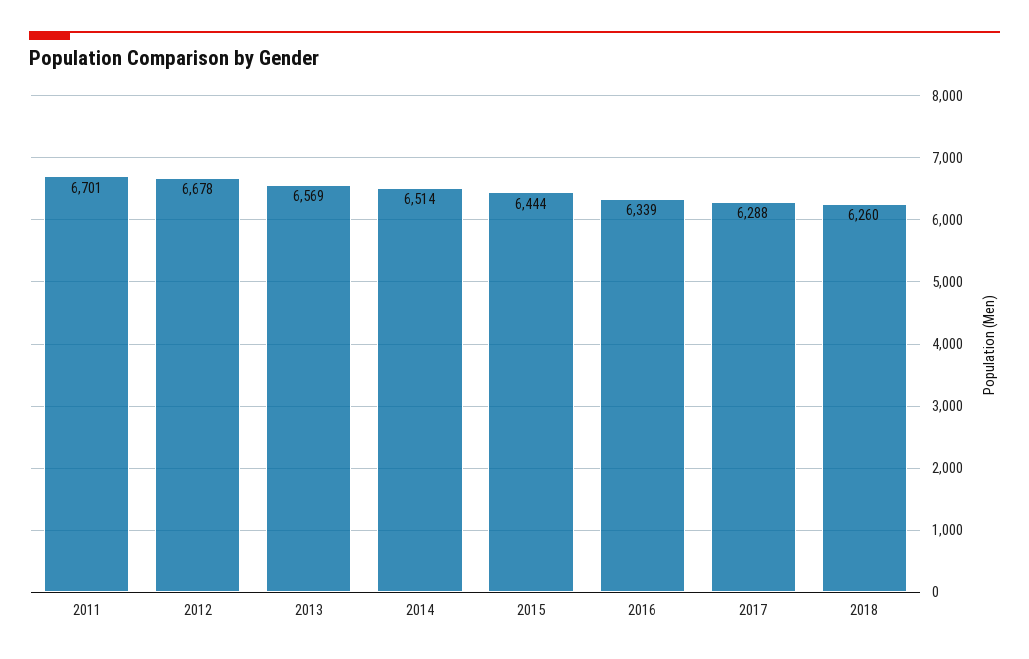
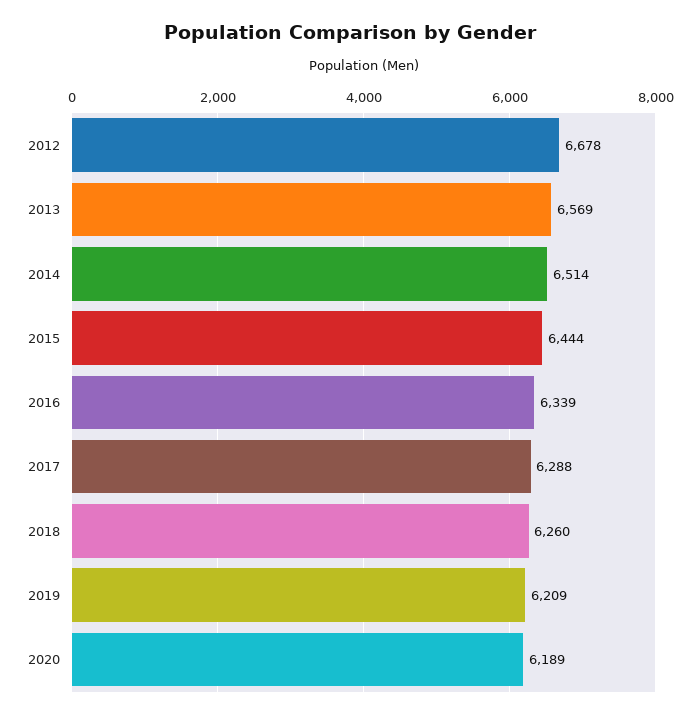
2011: 6701 -> none
2019: none -> 6209
2020: none -> 6189

